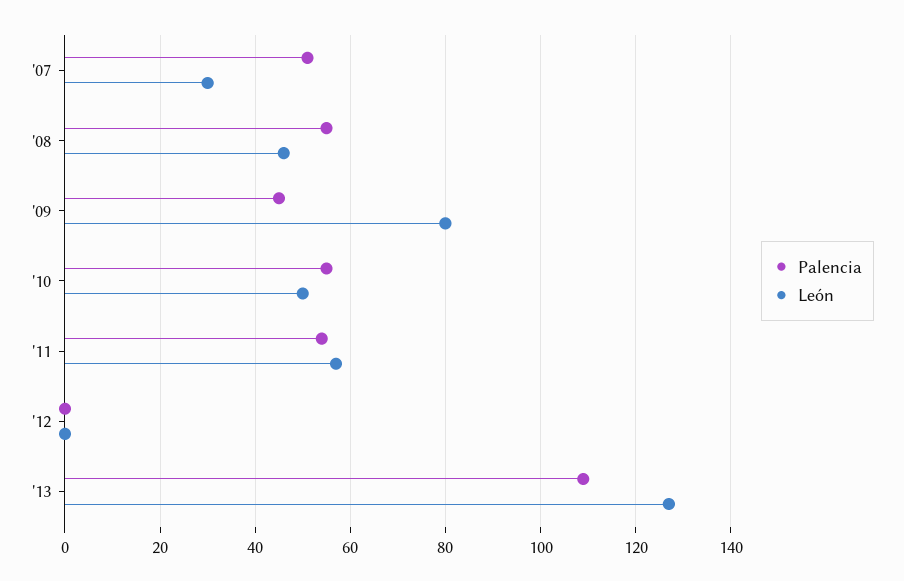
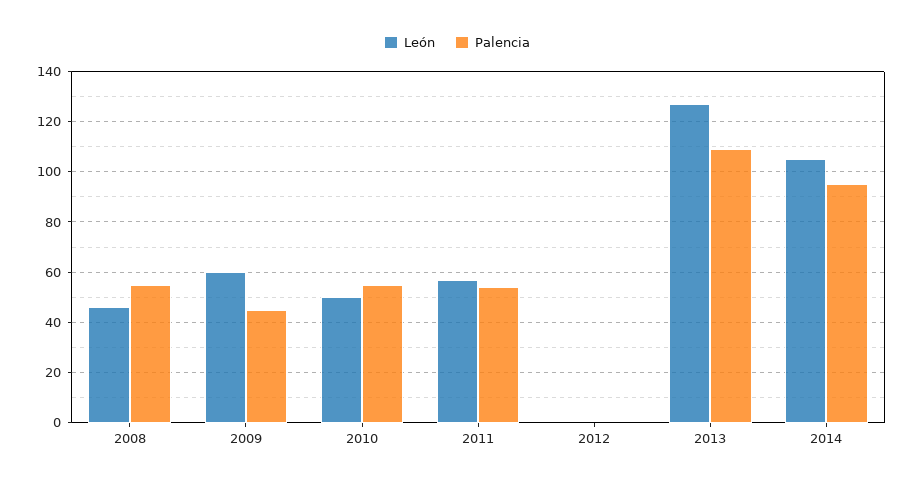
Palencia, '07: 50 -> none
León, '07: 30 -> none
León, '09: 80 -> 60
León, 2014: none -> 105
Palencia, 2014: none -> 95

